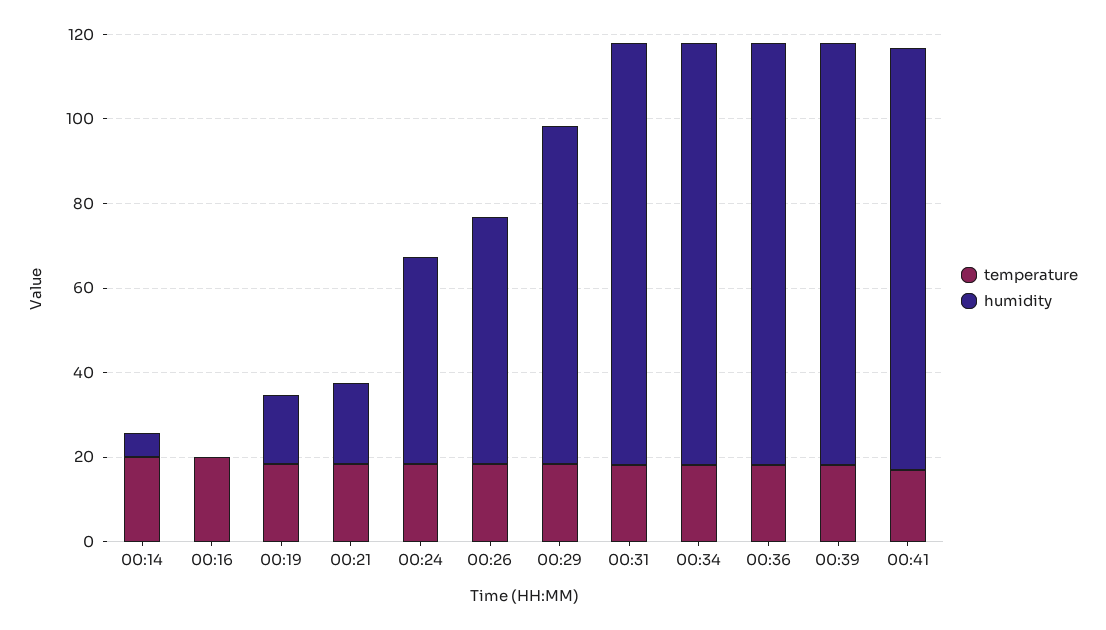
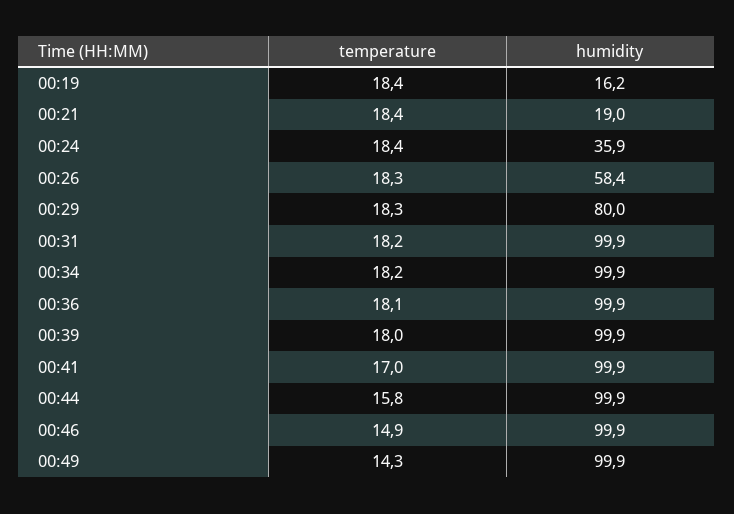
temperature, 00:14: 20 -> none
humidity, 00:14: 5 -> none
temperature, 00:16: 20 -> none
humidity, 00:16: 0 -> none
humidity, 00:24: 50 -> 35.9
temperature, 00:44: none -> 15.8
humidity, 00:44: none -> 99.9
temperature, 00:46: none -> 14.9
humidity, 00:46: none -> 99.9
temperature, 00:49: none -> 14.3
humidity, 00:49: none -> 99.9

